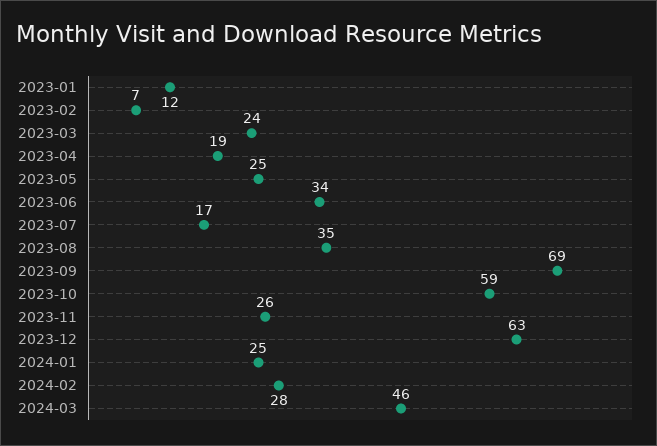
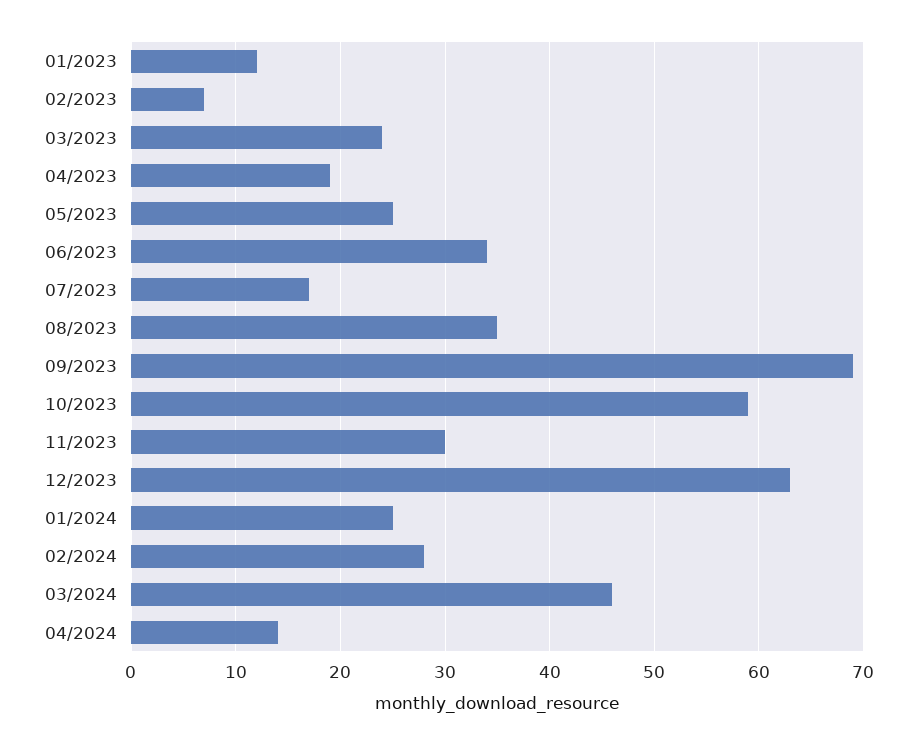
2023-11: 26 -> 30
04/2024: none -> 14

